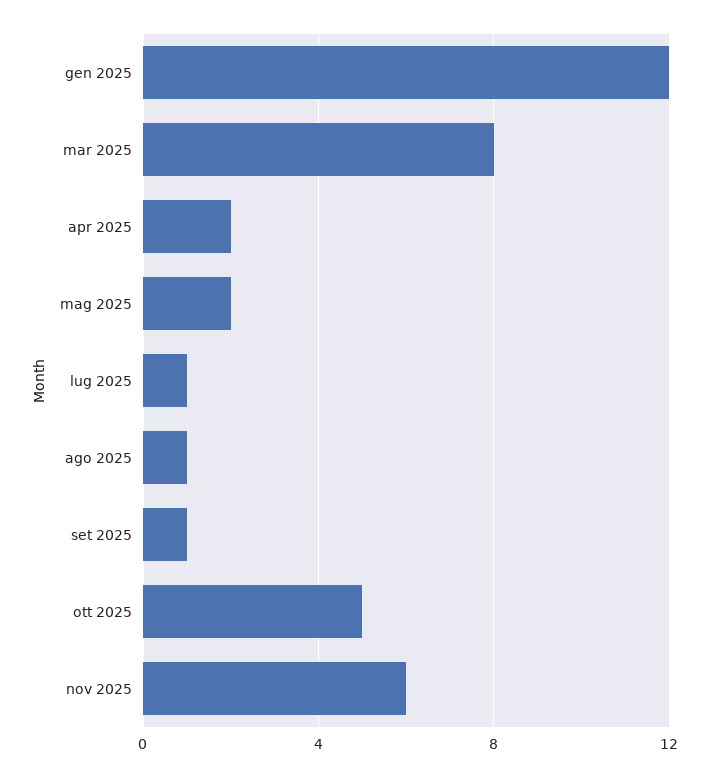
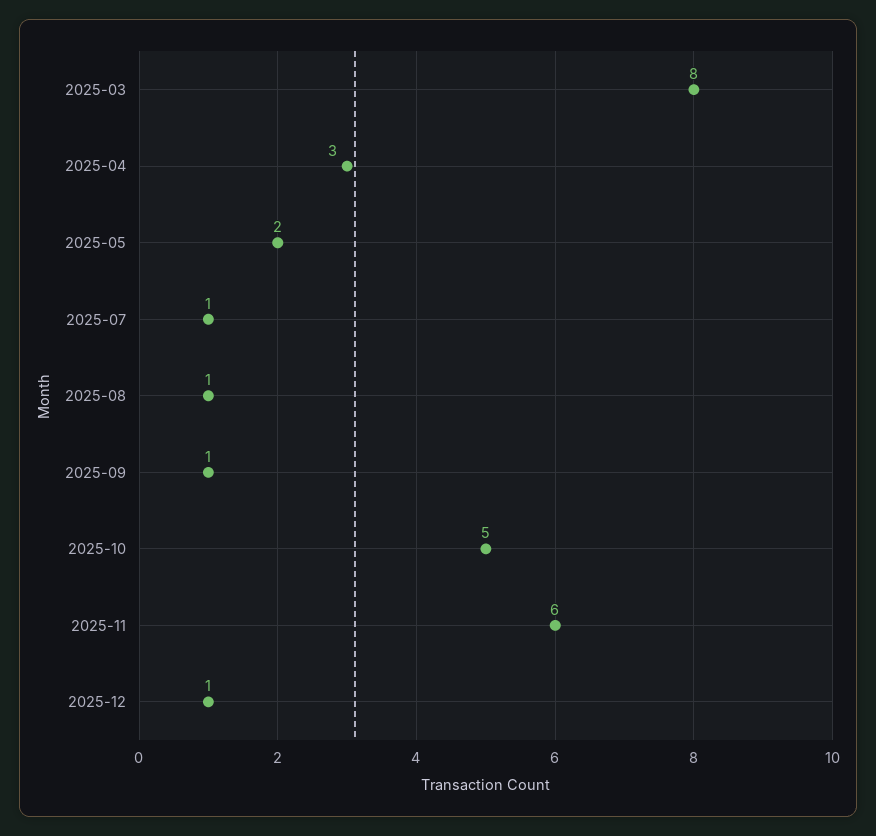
gen 2025: 12 -> none
apr 2025: 2 -> 3
2025-12: none -> 1

